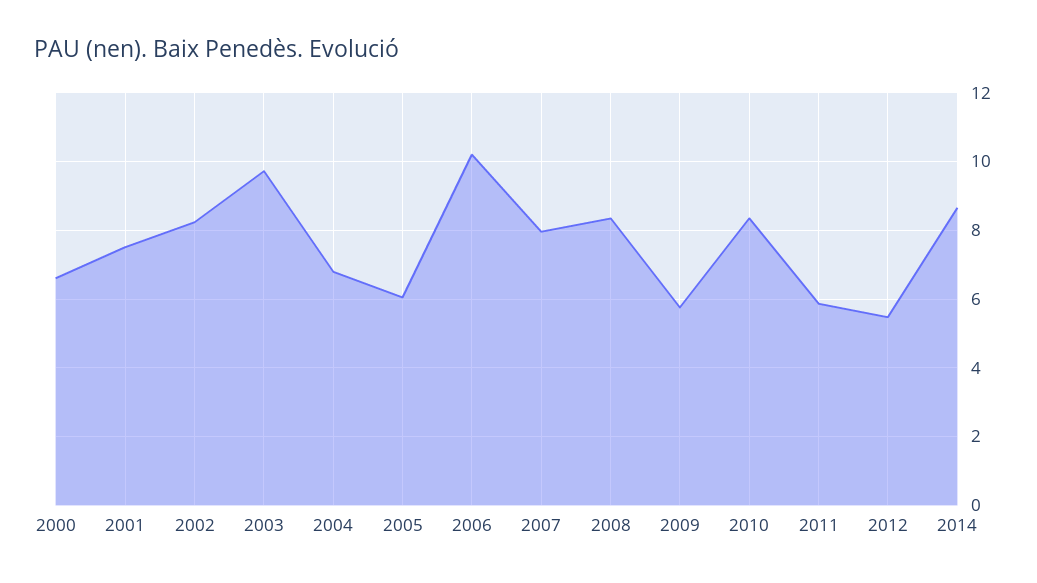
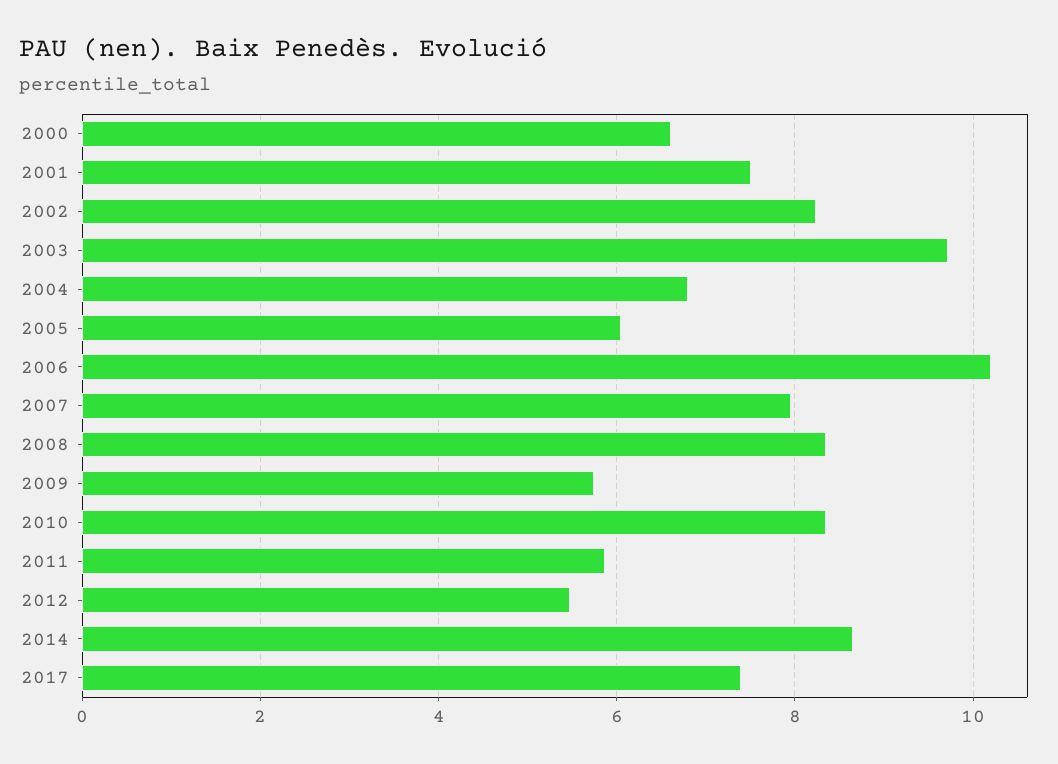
2017: none -> 7.4

